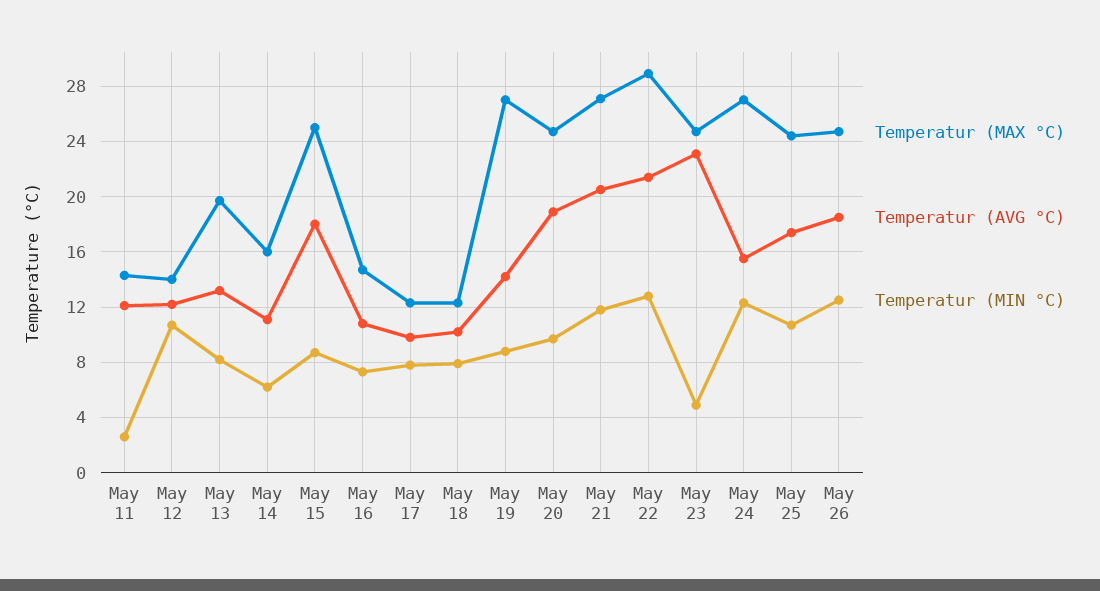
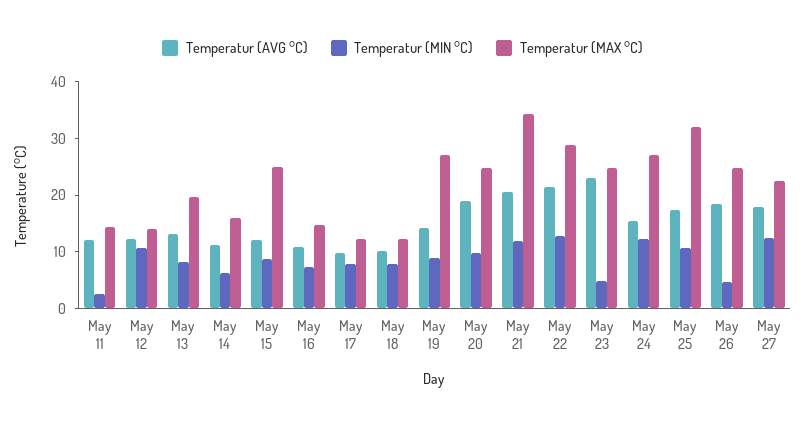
Temperatur (AVG °C), May 15: 18 -> 12
Temperatur (MAX °C), May 21: 27 -> 34
Temperatur (MAX °C), May 25: 24.5 -> 32
Temperatur (MIN °C), May 26: 12.5 -> 4
Temperatur (AVG °C), May 27: none -> 18
Temperatur (MIN °C), May 27: none -> 12
Temperatur (MAX °C), May 27: none -> 22

